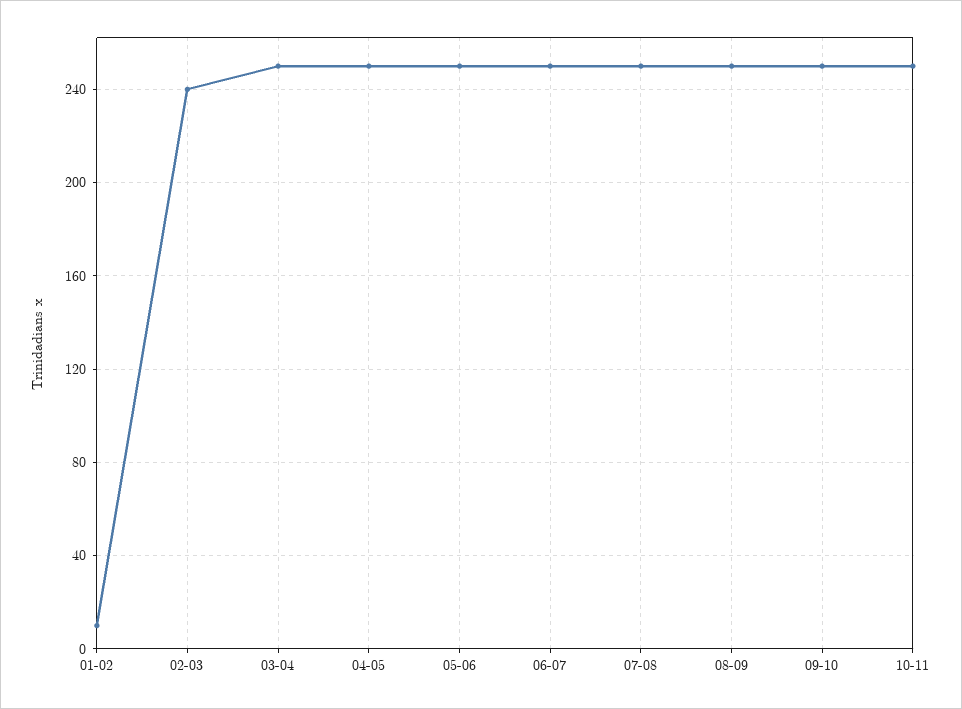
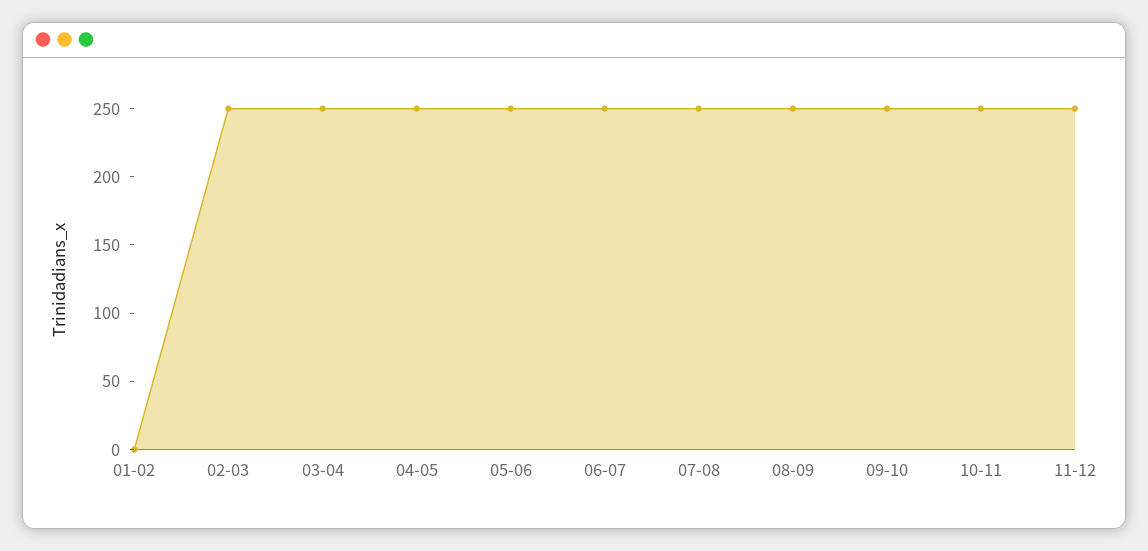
01-02: 10 -> 0
02-03: 240 -> 250
11-12: none -> 250

